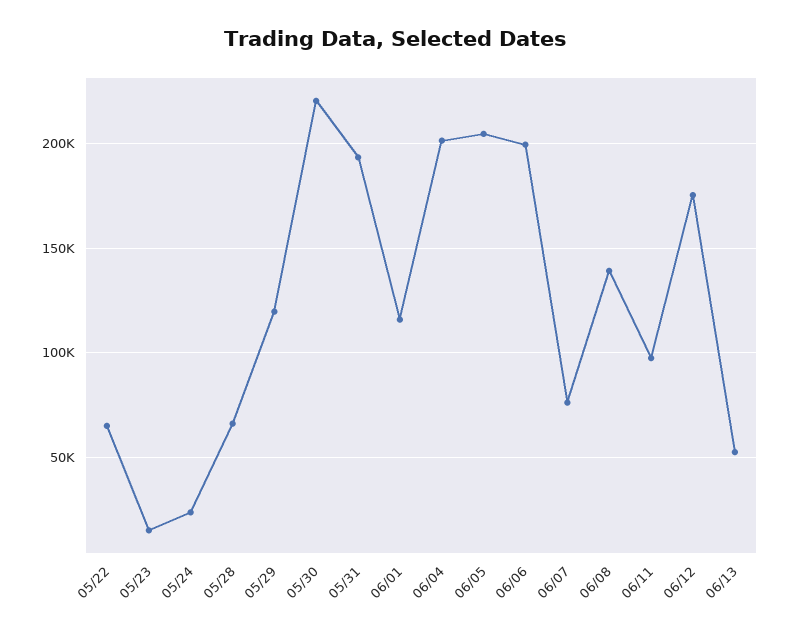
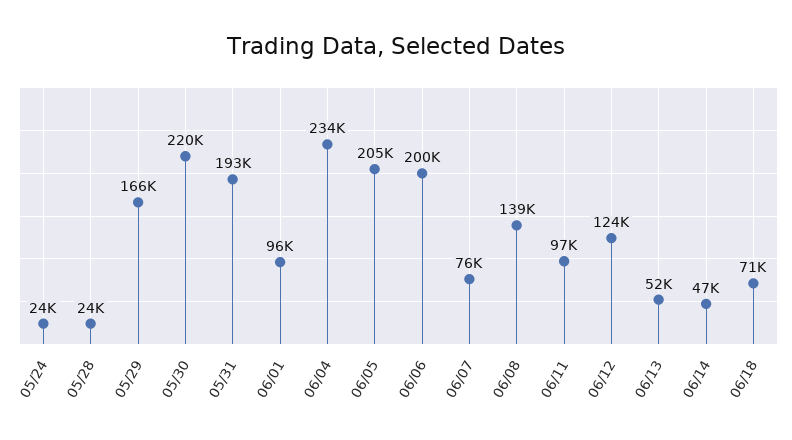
05/22: 65000 -> none
05/23: 15000 -> none
05/28: 65000 -> 24000
05/29: 120000 -> 166000
06/01: 115000 -> 96000
06/04: 200000 -> 234000
06/12: 175000 -> 124000
06/14: none -> 47000
06/18: none -> 71000

